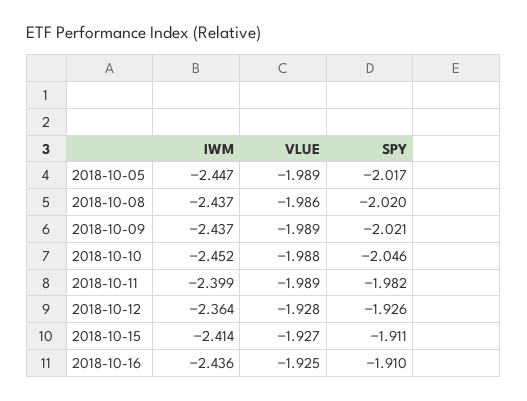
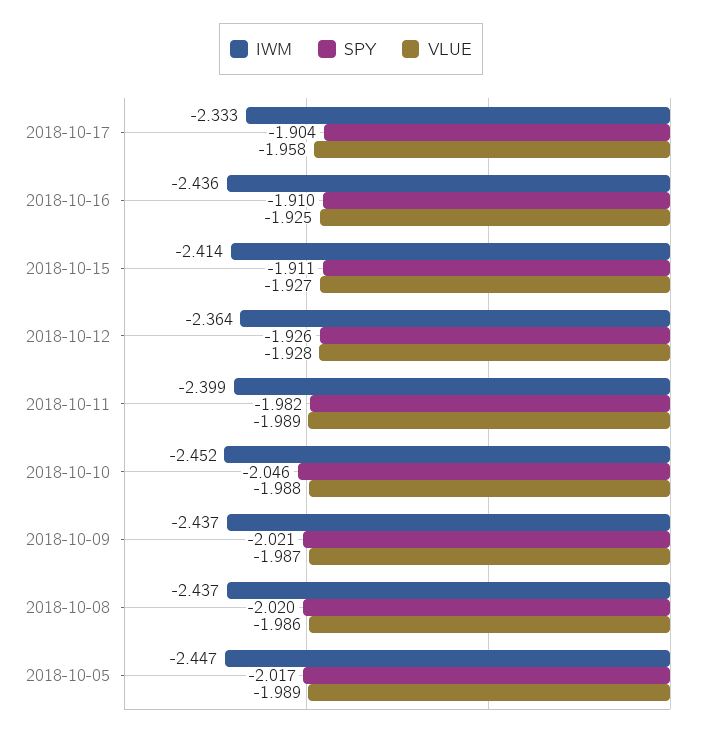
VLUE, 2018-10-09: -1.989 -> -1.987
IWM, 2018-10-17: none -> -2.333
SPY, 2018-10-17: none -> -1.904
VLUE, 2018-10-17: none -> -1.958

